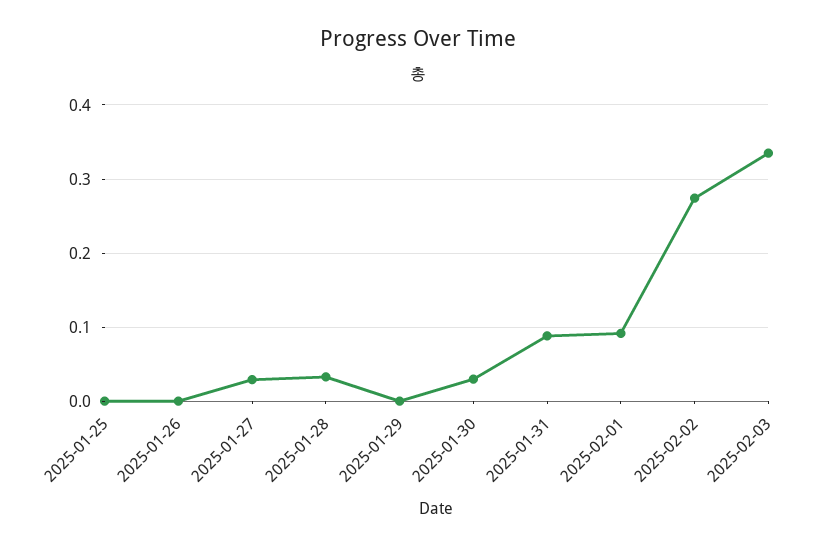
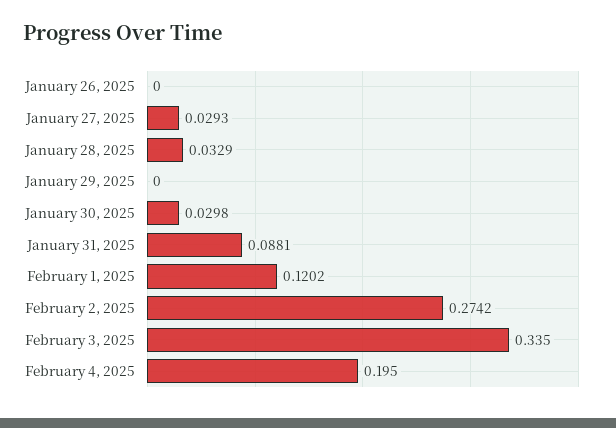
2025-01-25: 0 -> none
2025-02-01: 0.09 -> 0.1202
February 4, 2025: none -> 0.195

